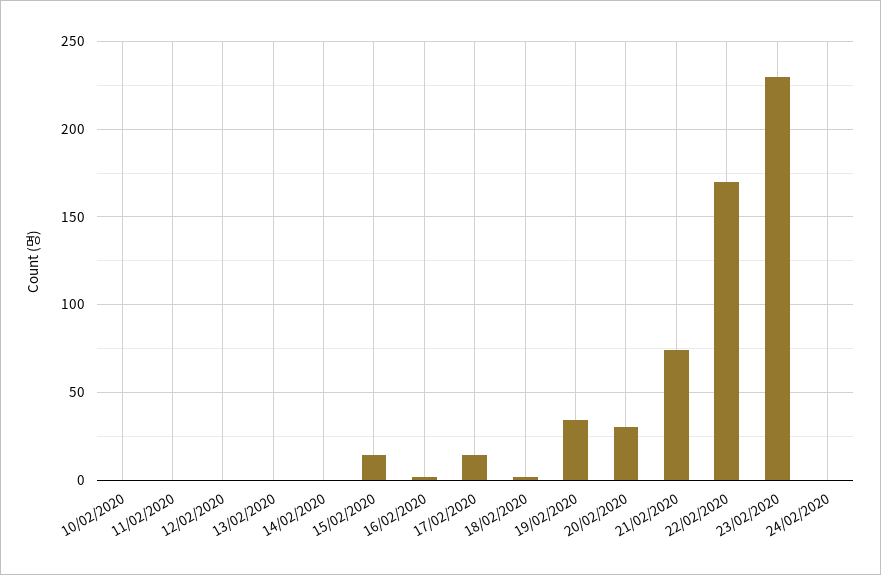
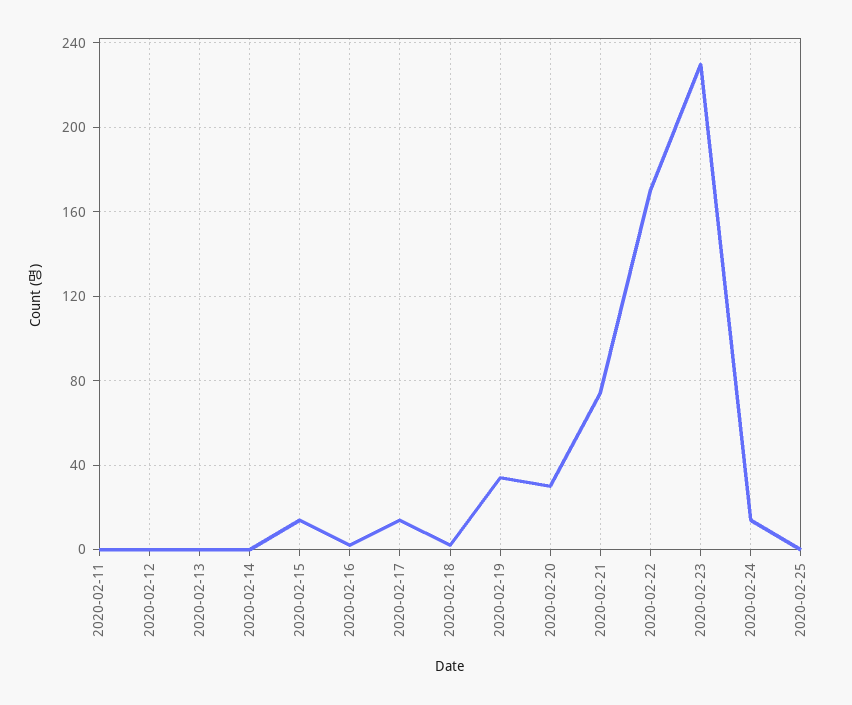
10/02/2020: 0 -> none
24/02/2020: 0 -> 15
2020-02-25: none -> 0

